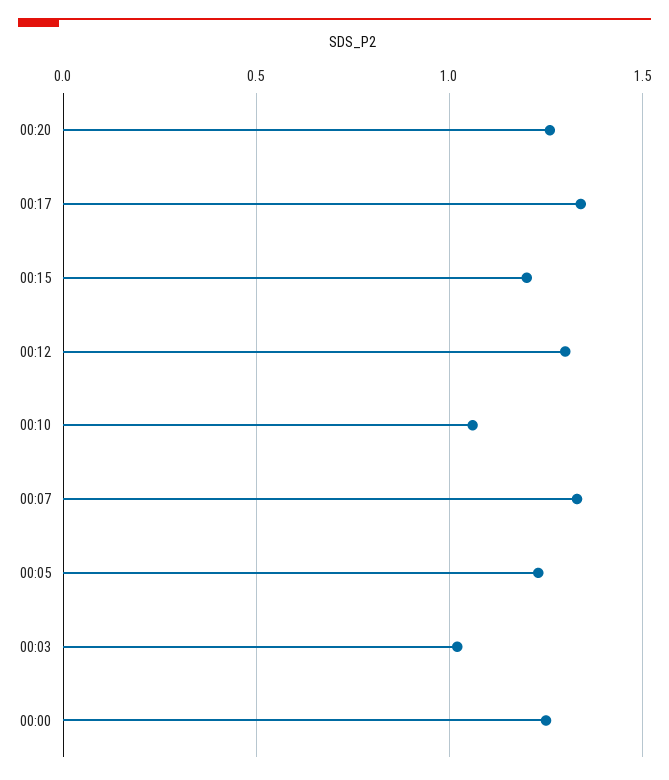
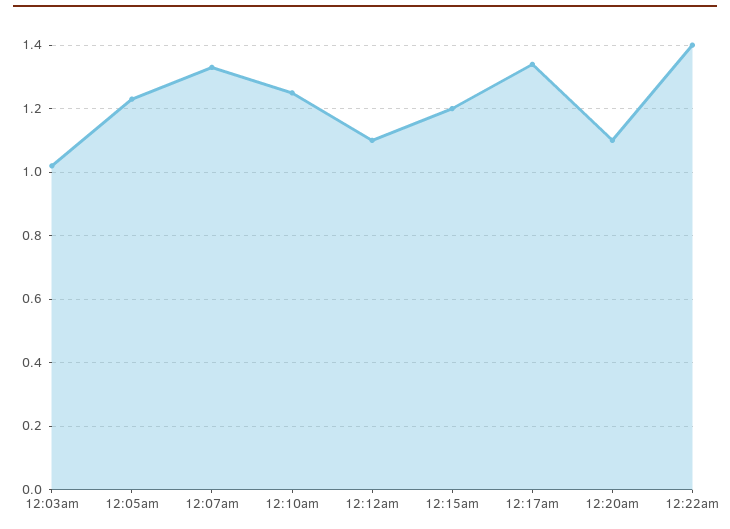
00:20: 1.25 -> 1.1
00:12: 1.3 -> 1.1
00:10: 1.05 -> 1.25
00:00: 1.25 -> none
12:22am: none -> 1.4

